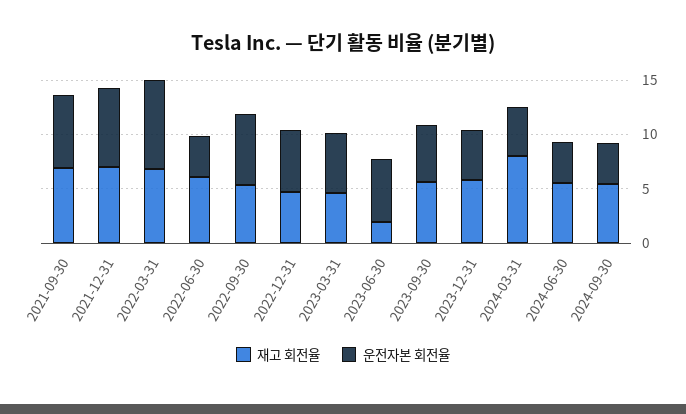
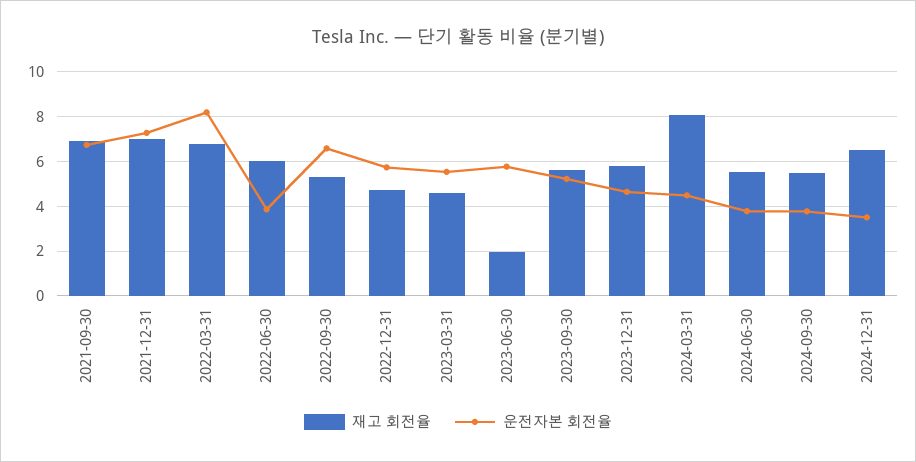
재고 회전율, 2024-12-31: none -> 6.5
운전자본 회전율, 2024-12-31: none -> 3.5

